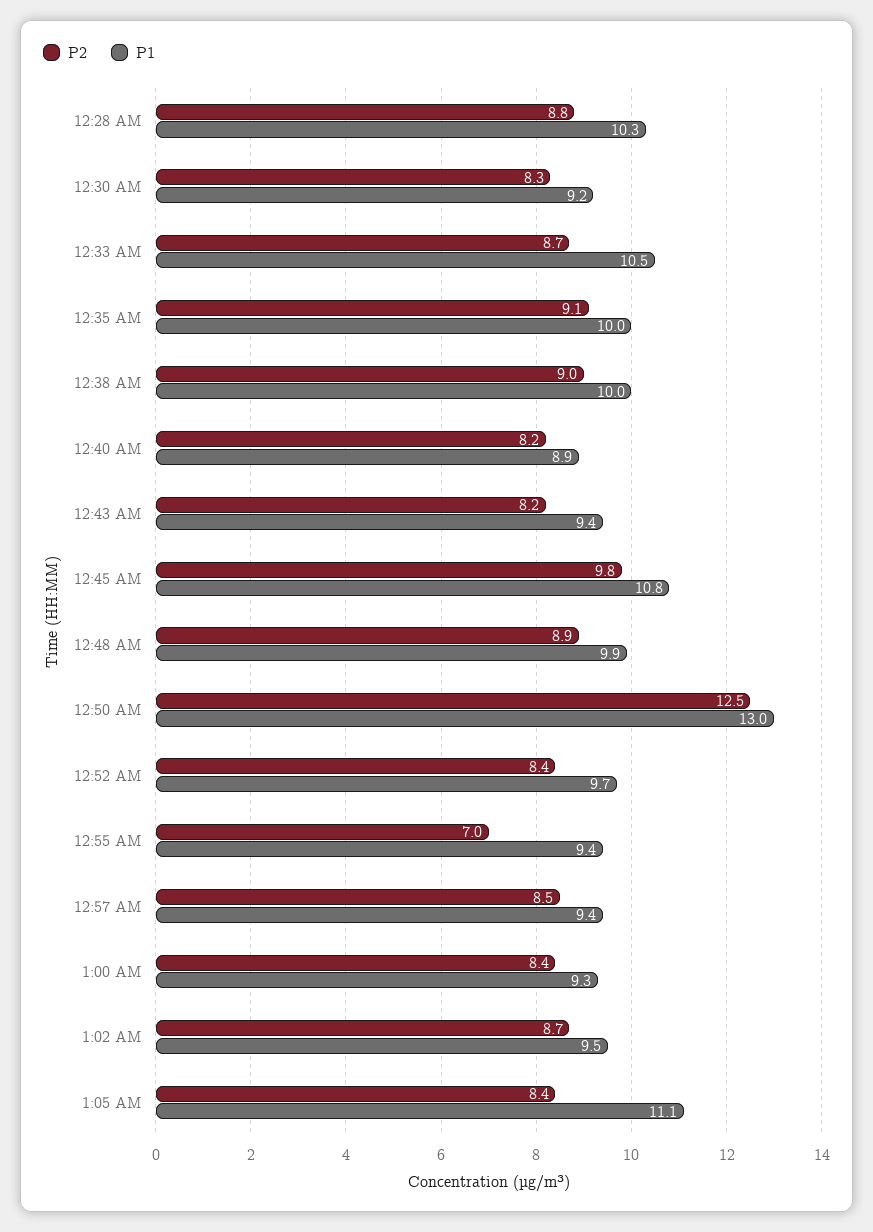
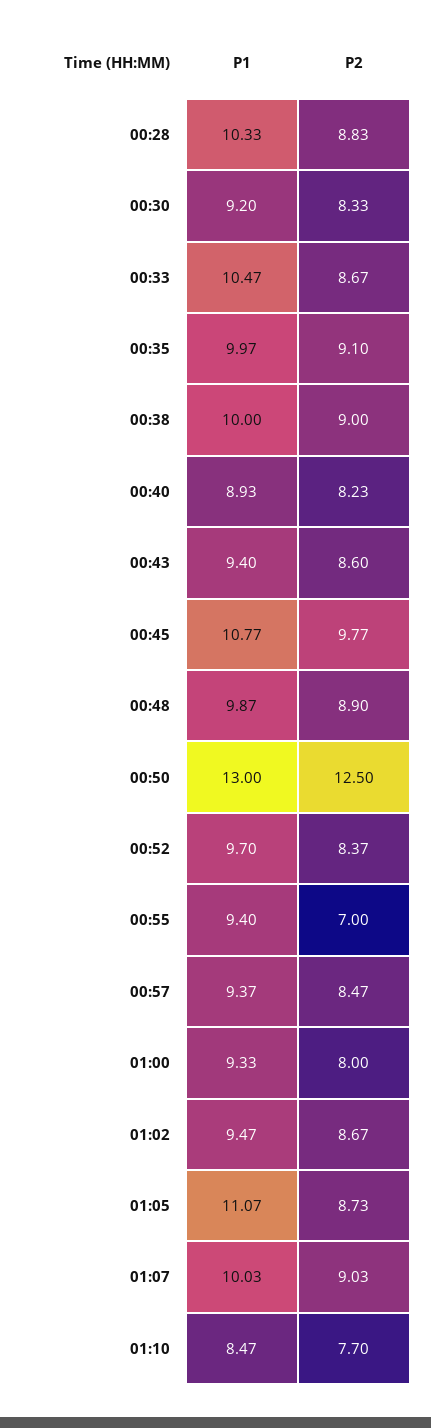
P2, 12:43 AM: 8.2 -> 8.6
P2, 1:00 AM: 8.4 -> 8
P2, 1:05 AM: 8.4 -> 8.73
P1, 01:07: none -> 10.03
P2, 01:07: none -> 9.03
P1, 01:10: none -> 8.47
P2, 01:10: none -> 7.7

